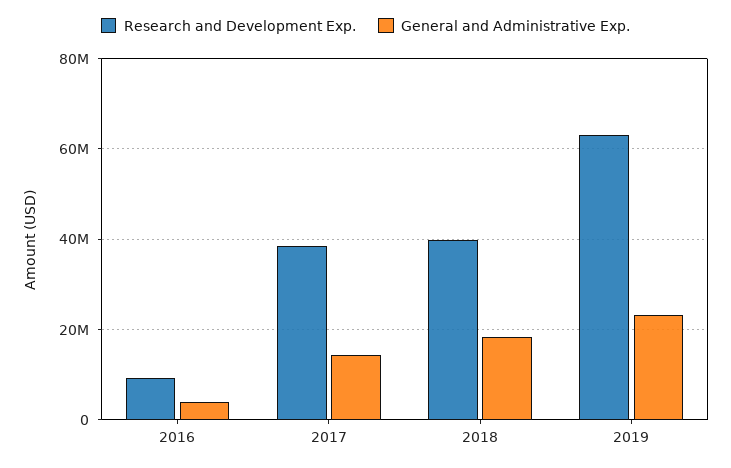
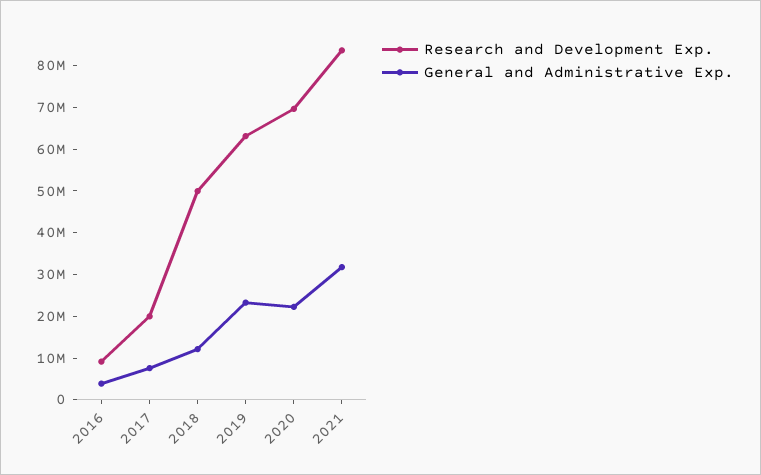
Research and Development Exp., 2017: 38000000 -> 20000000
General and Administrative Exp., 2017: 14000000 -> 8000000
Research and Development Exp., 2018: 40000000 -> 50000000
General and Administrative Exp., 2018: 18000000 -> 12000000
Research and Development Exp., 2020: none -> 70000000
General and Administrative Exp., 2020: none -> 22000000
Research and Development Exp., 2021: none -> 84000000
General and Administrative Exp., 2021: none -> 32000000

